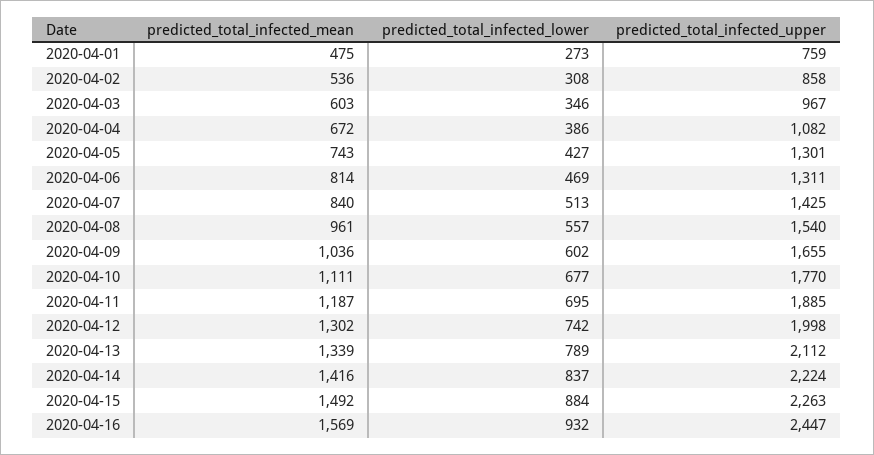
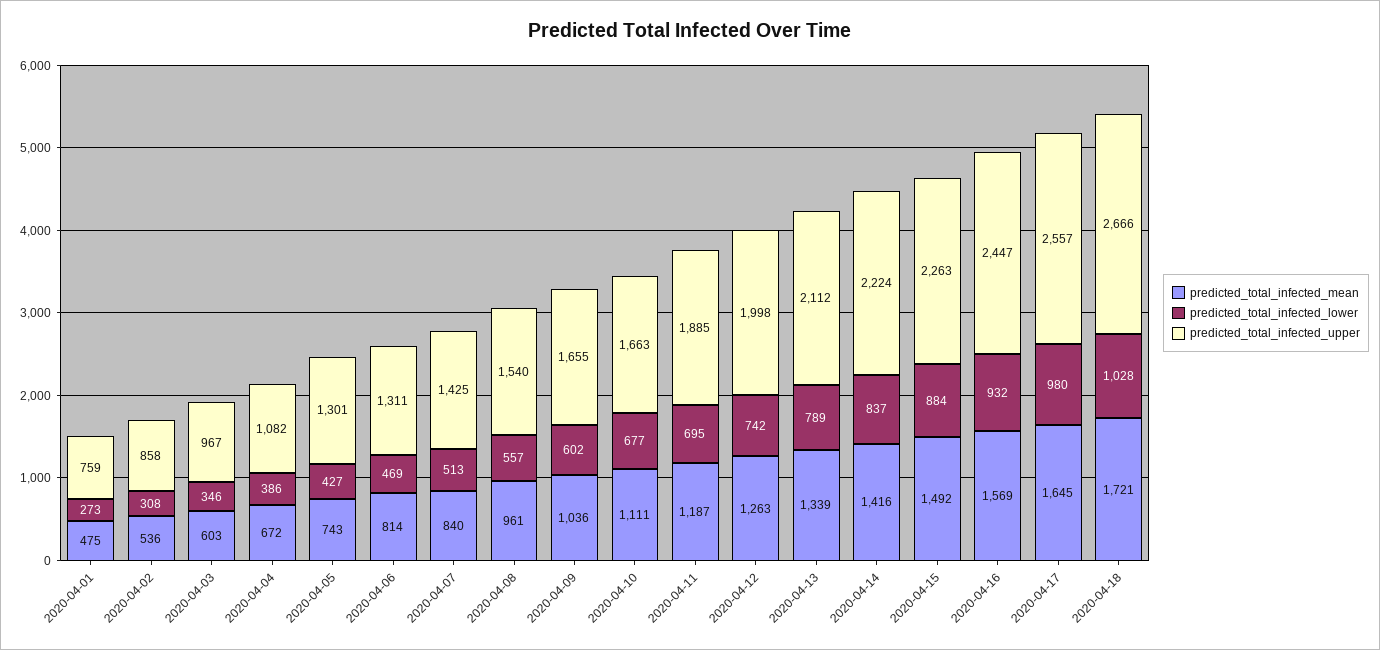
predicted_total_infected_upper, 2020-04-10: 1770 -> 1663
predicted_total_infected_mean, 2020-04-12: 1302 -> 1263
predicted_total_infected_mean, 2020-04-17: none -> 1645
predicted_total_infected_lower, 2020-04-17: none -> 980
predicted_total_infected_upper, 2020-04-17: none -> 2557
predicted_total_infected_mean, 2020-04-18: none -> 1721
predicted_total_infected_lower, 2020-04-18: none -> 1028
predicted_total_infected_upper, 2020-04-18: none -> 2666

